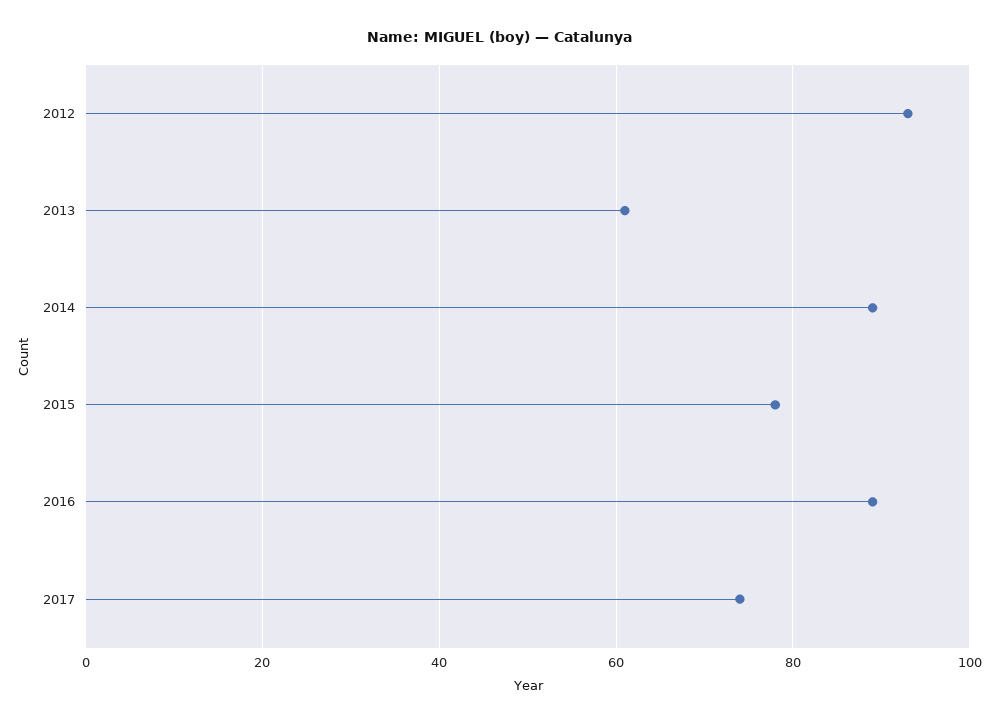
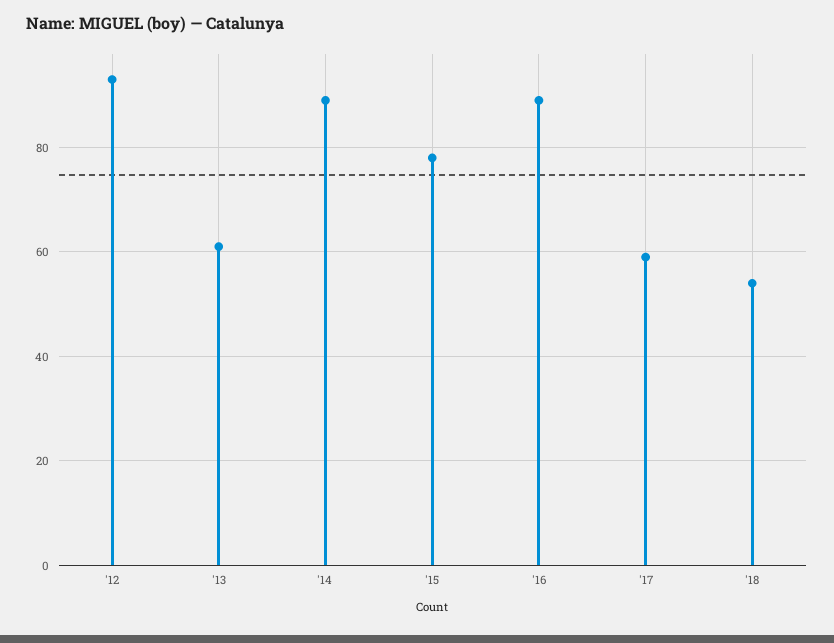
2017: 75 -> 60
'18: none -> 55

